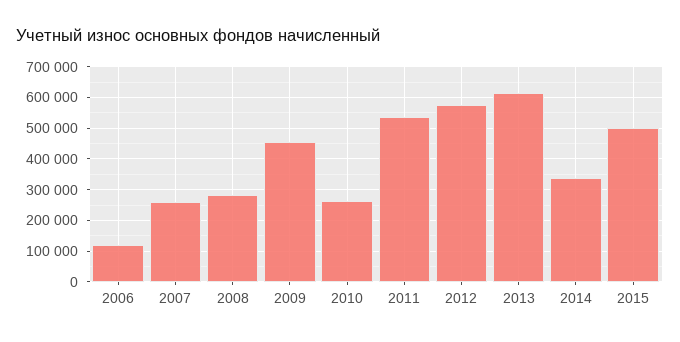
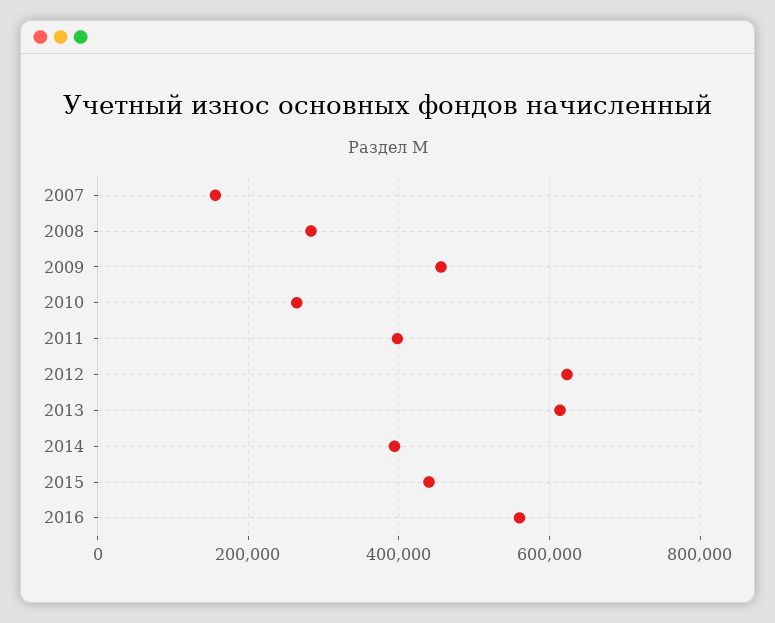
2006: 120000 -> none
2007: 260000 -> 160000
2011: 540000 -> 400000
2012: 580000 -> 620000
2014: 340000 -> 400000
2015: 500000 -> 440000
2016: none -> 560000

